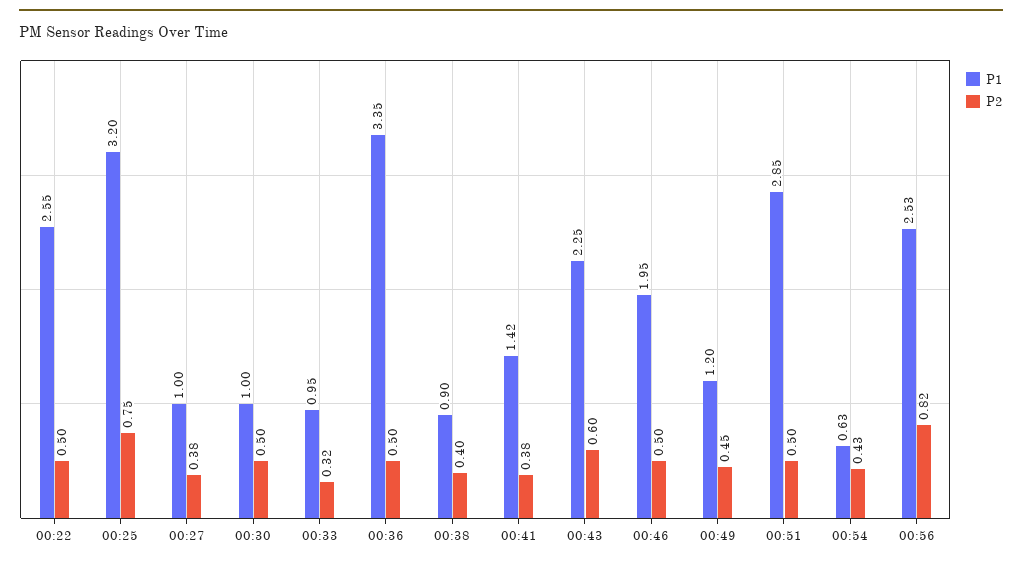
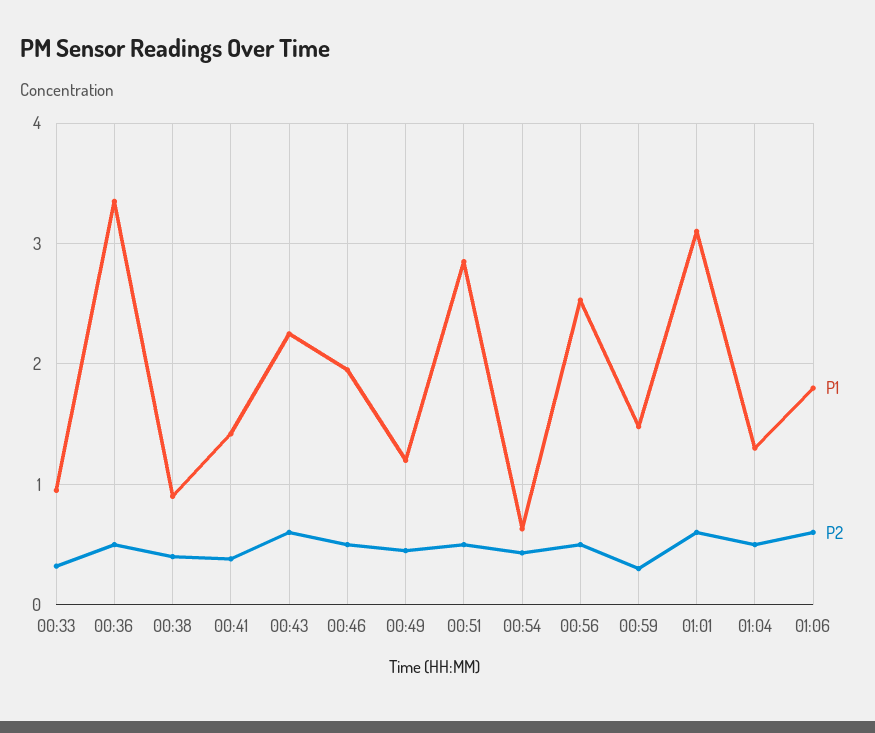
P1, 00:22: 2.55 -> none
P2, 00:22: 0.5 -> none
P1, 00:25: 3.2 -> none
P2, 00:25: 0.75 -> none
P1, 00:27: 1 -> none
P2, 00:27: 0.38 -> none
P1, 00:30: 1 -> none
P2, 00:30: 0.5 -> none
P2, 00:56: 0.82 -> 0.5
P1, 00:59: none -> 1.5
P2, 00:59: none -> 0.3
P1, 01:01: none -> 3.1
P2, 01:01: none -> 0.6
P1, 01:04: none -> 1.3
P2, 01:04: none -> 0.5
P1, 01:06: none -> 1.8
P2, 01:06: none -> 0.6

